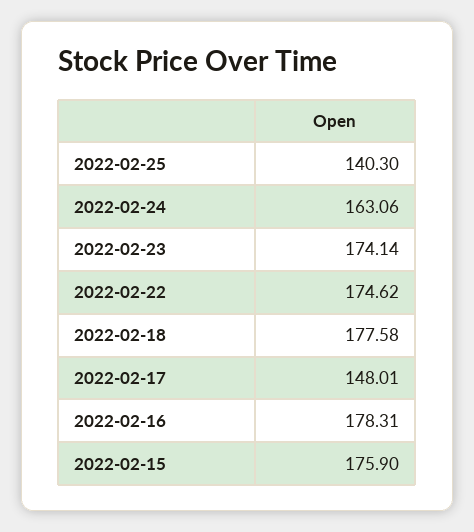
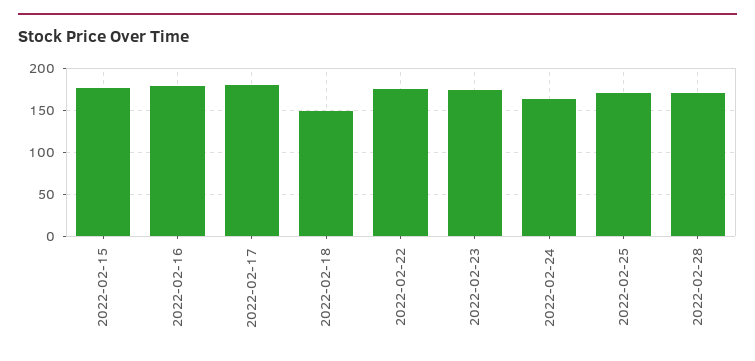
2022-02-25: 140.3 -> 170
2022-02-18: 177.58 -> 150
2022-02-17: 148.01 -> 180
2022-02-28: none -> 170

